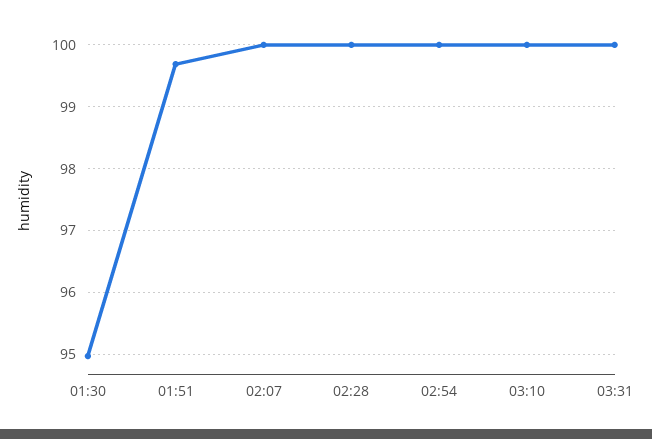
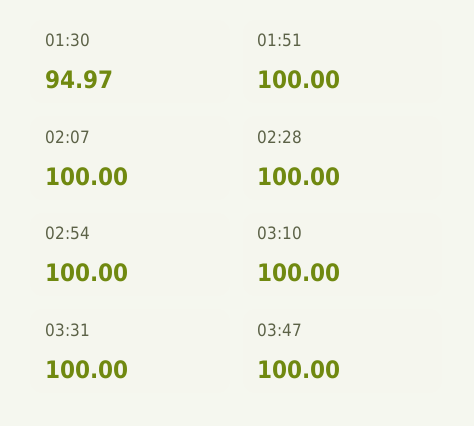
01:51: 99.7 -> 100
03:47: none -> 100

